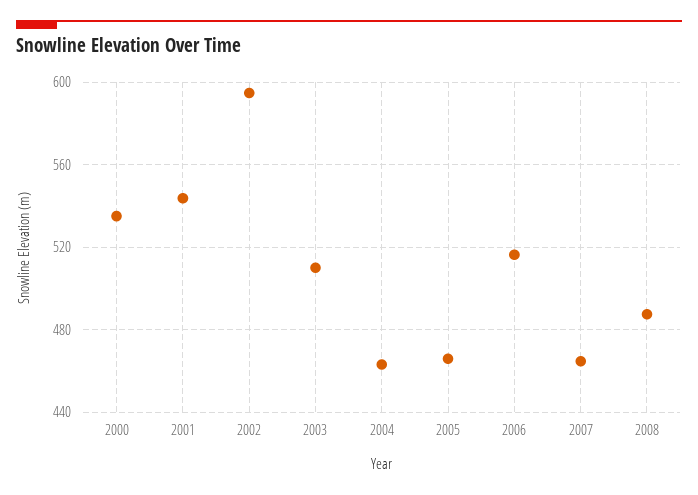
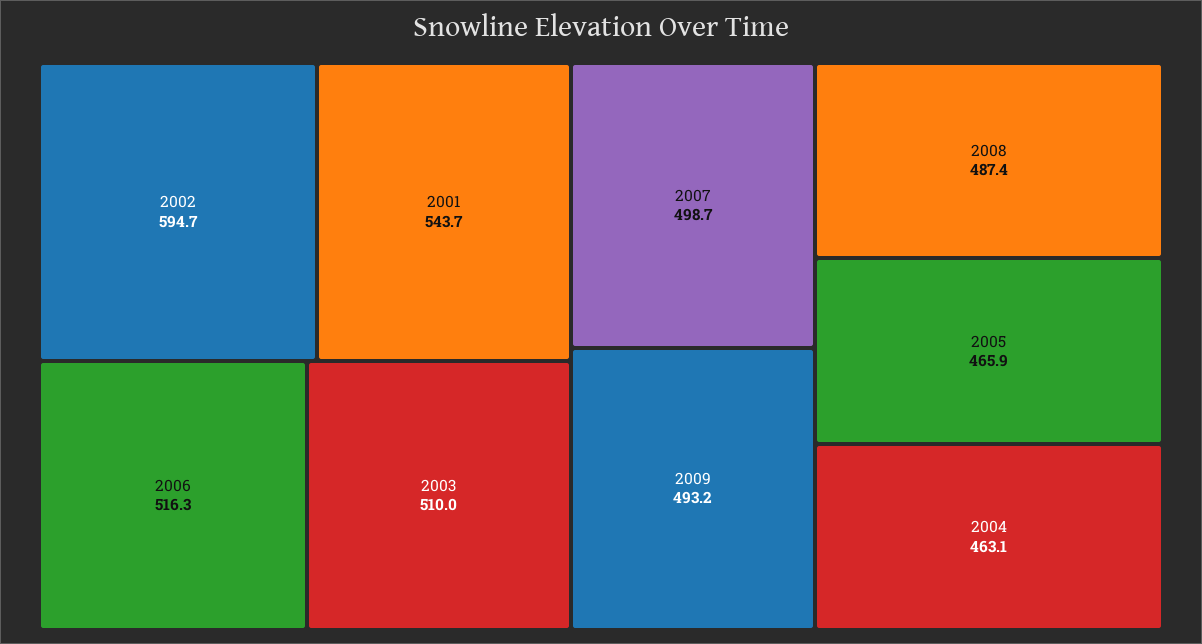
2000: 535 -> none
2007: 465 -> 498.7
2009: none -> 493.2

